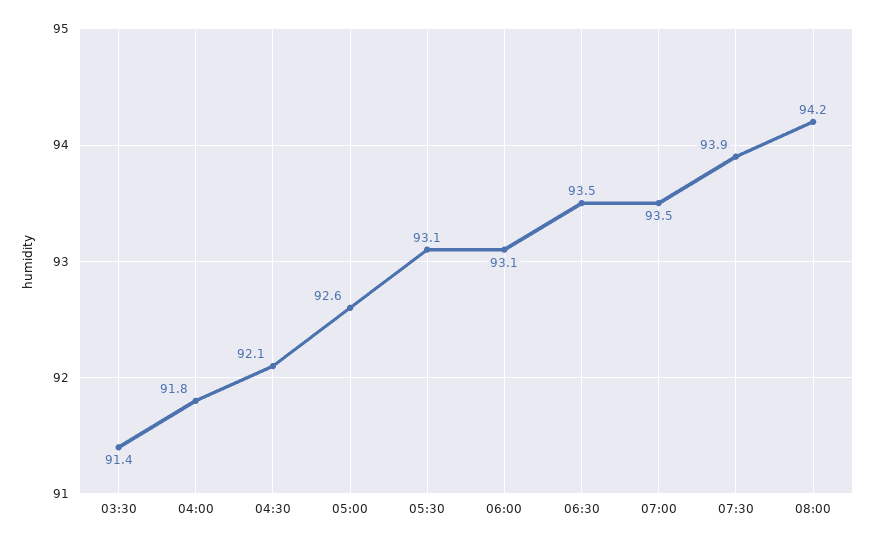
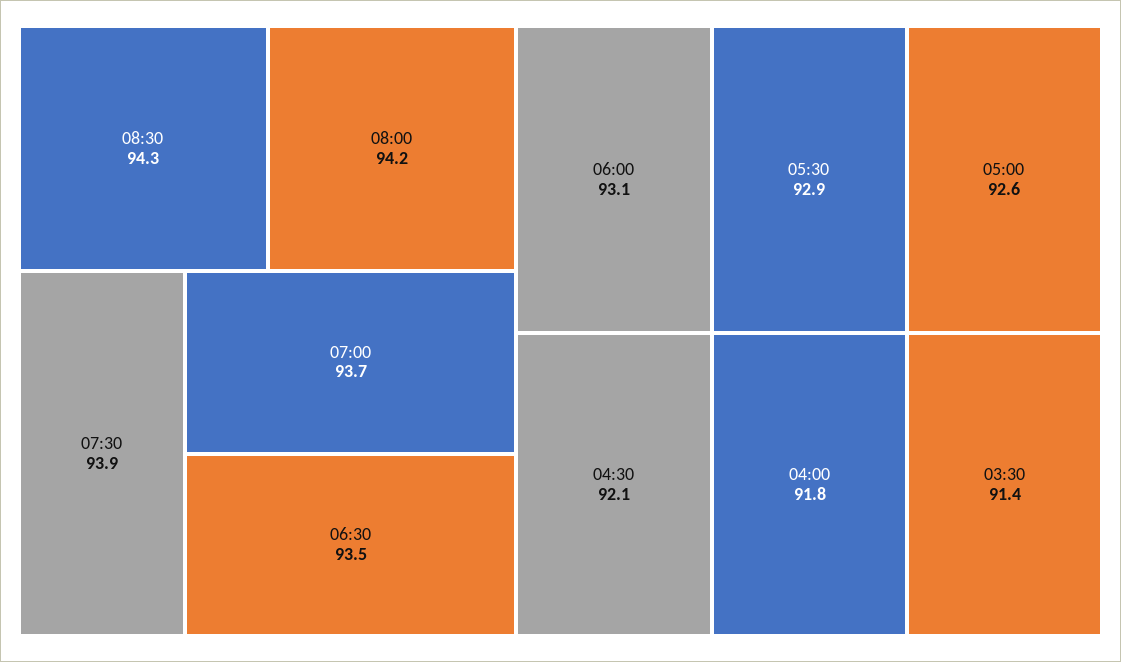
05:30: 93.1 -> 92.9
07:00: 93.5 -> 93.7
08:30: none -> 94.3

